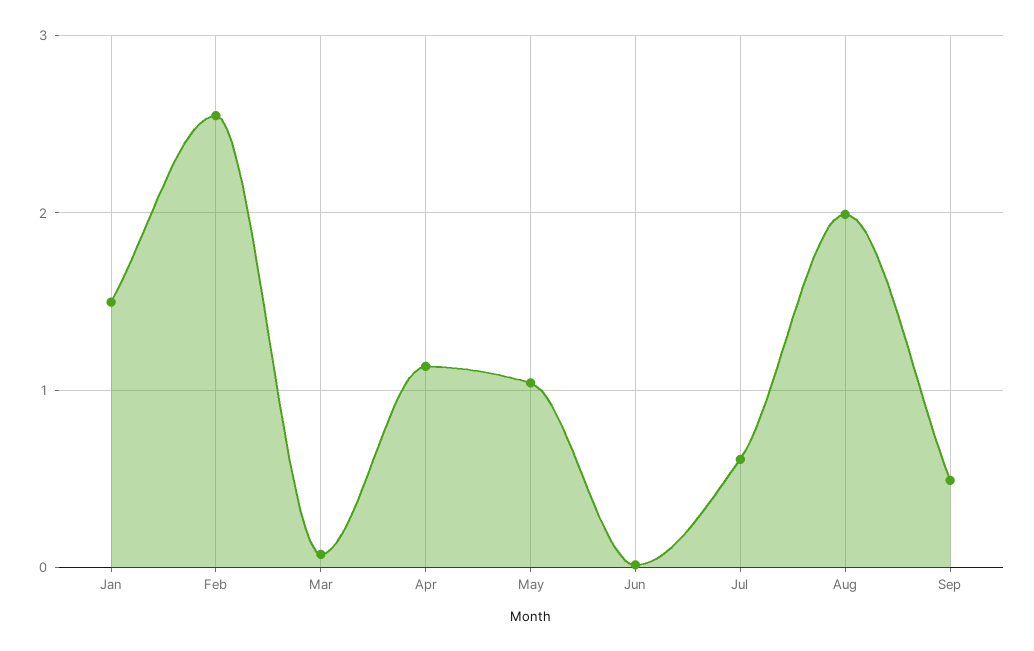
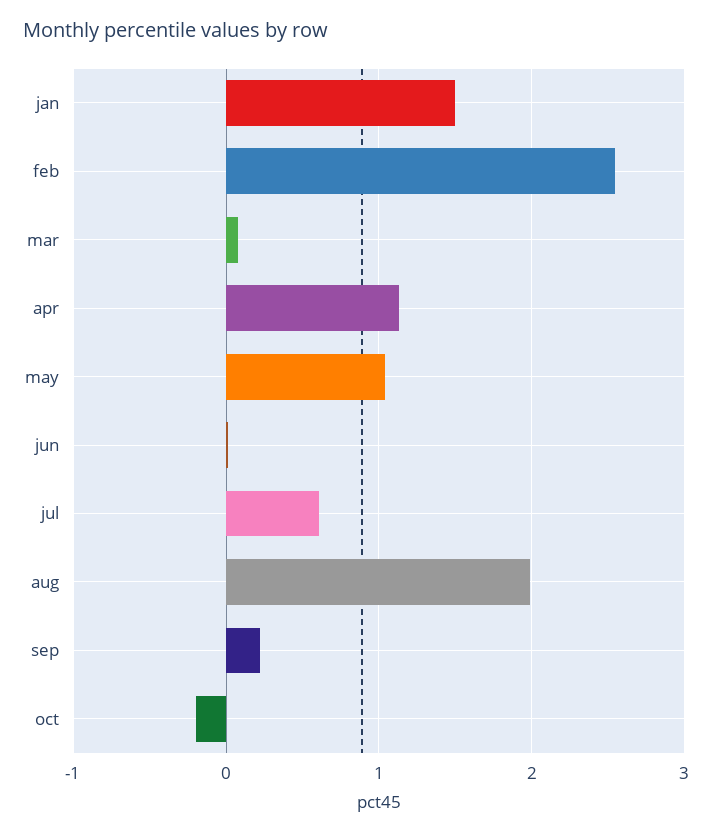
Sep: 0.5 -> 0.2
oct: none -> -0.2

